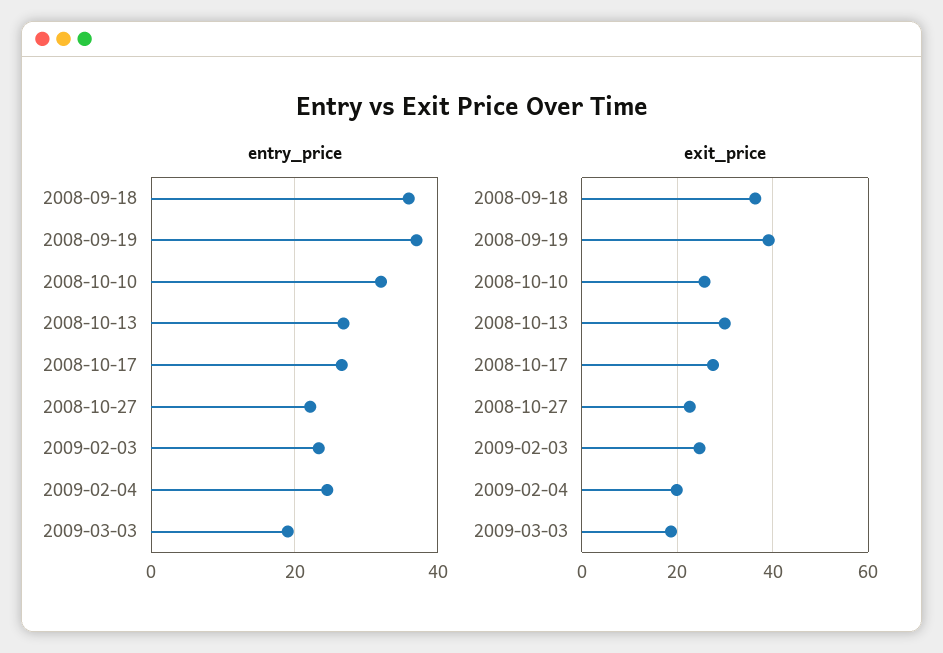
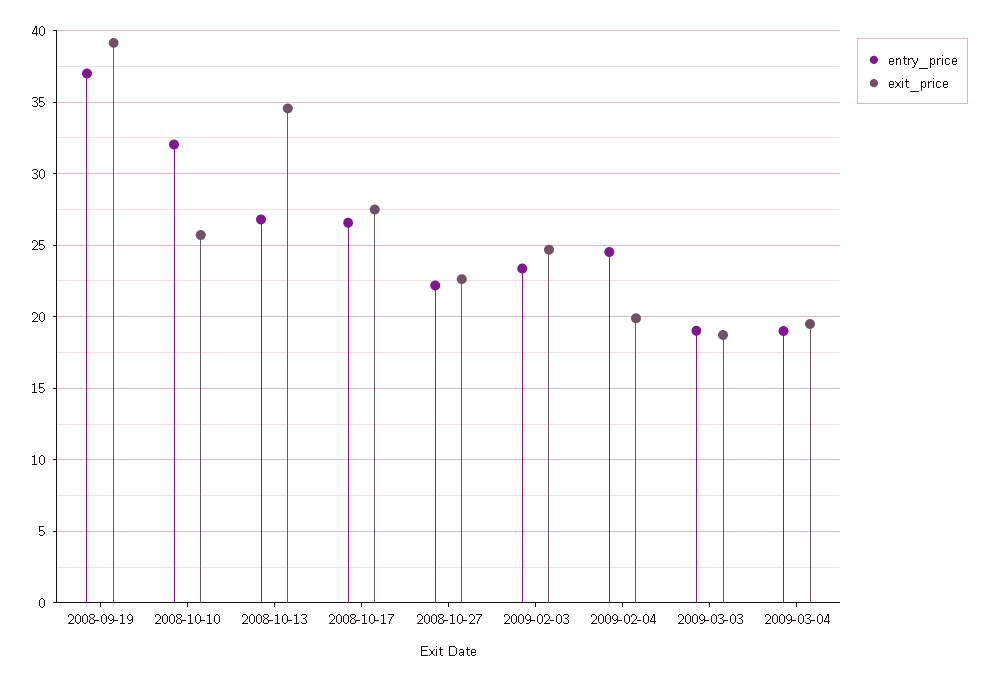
entry_price, 2008-09-18: 36 -> none
exit_price, 2008-09-18: 36 -> none
exit_price, 2008-10-13: 30 -> 34.5
entry_price, 2009-03-04: none -> 19
exit_price, 2009-03-04: none -> 19.5

